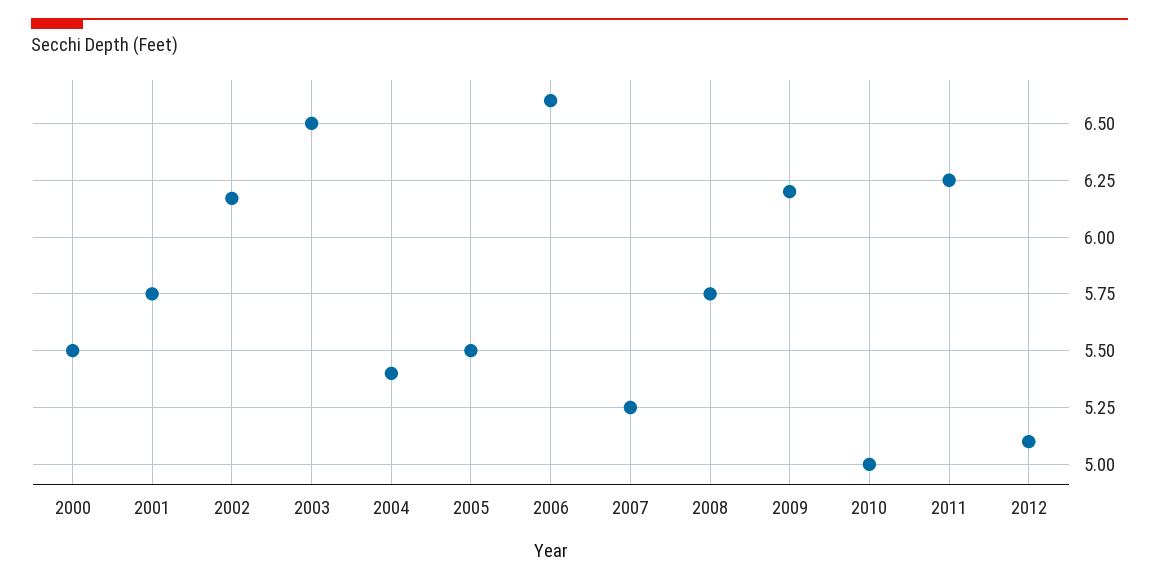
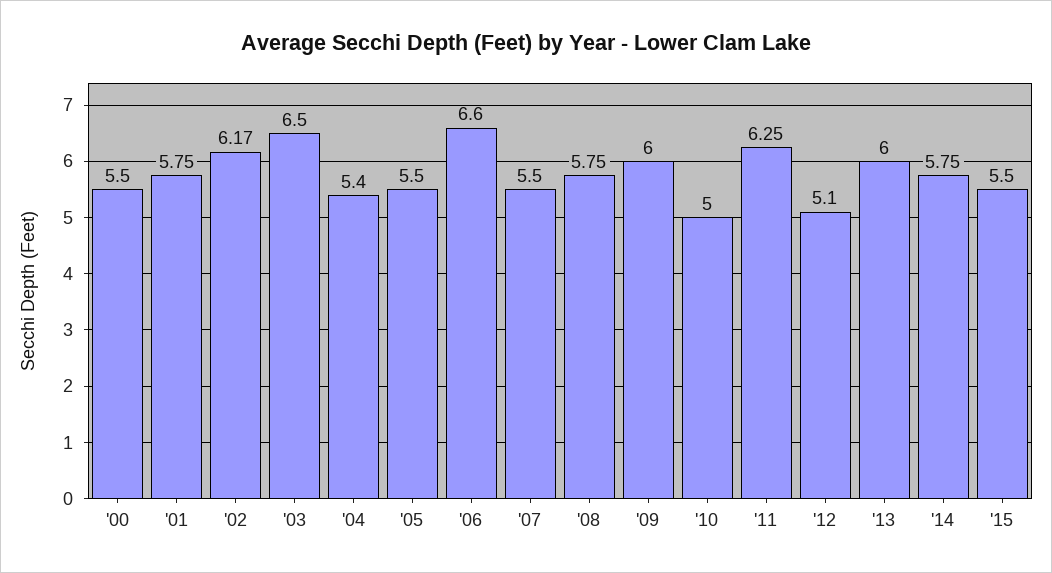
2007: 5.25 -> 5.5
2009: 6.2 -> 6
'13: none -> 6
'14: none -> 5.75
'15: none -> 5.5

